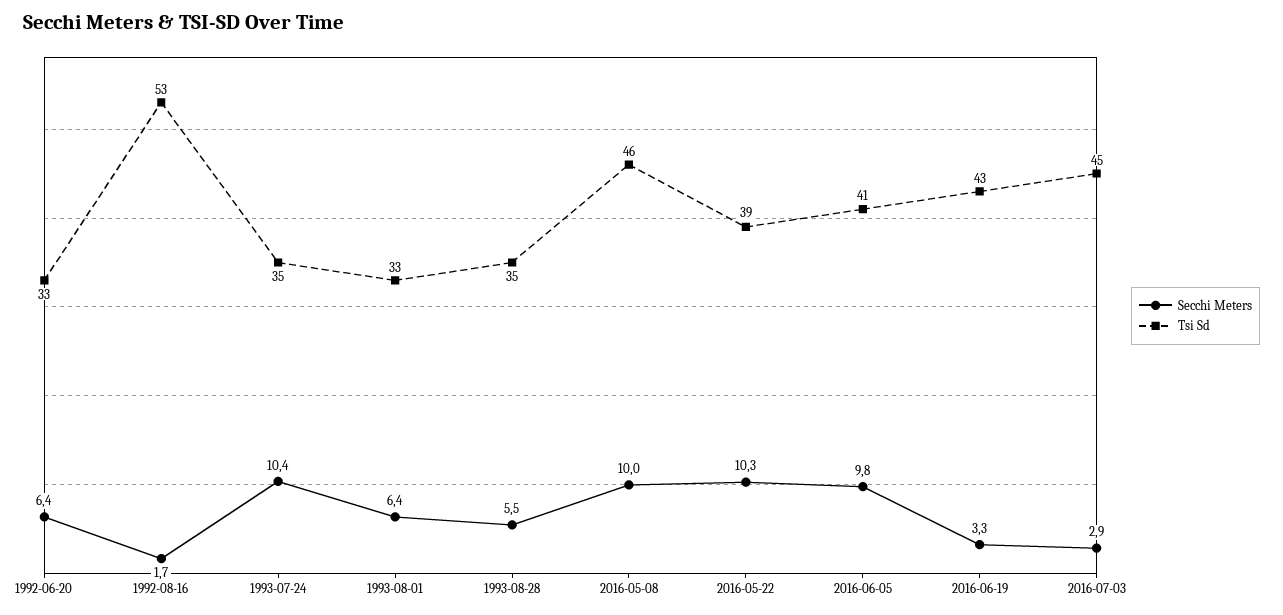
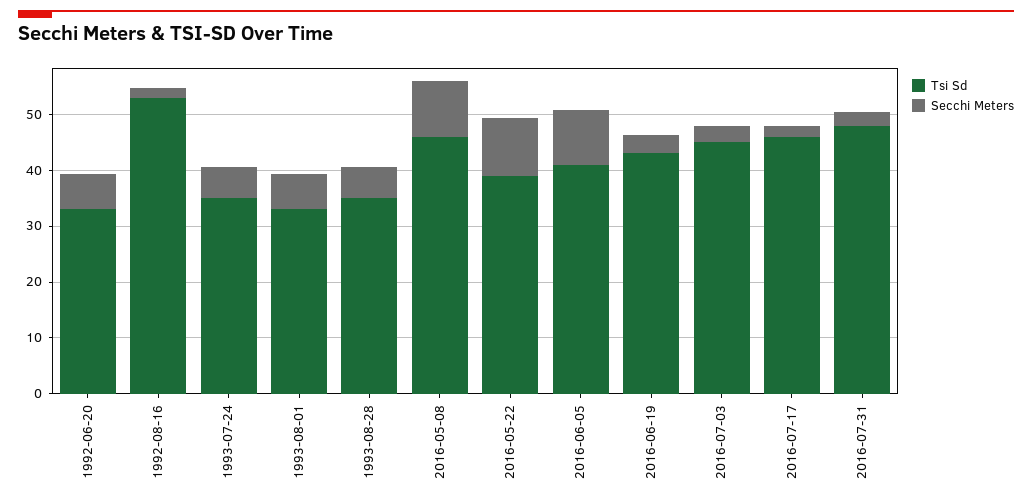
Secchi Meters, 1993-07-24: 10.4 -> 6
Tsi Sd, 2016-07-17: none -> 46
Secchi Meters, 2016-07-17: none -> 2
Tsi Sd, 2016-07-31: none -> 48
Secchi Meters, 2016-07-31: none -> 2

